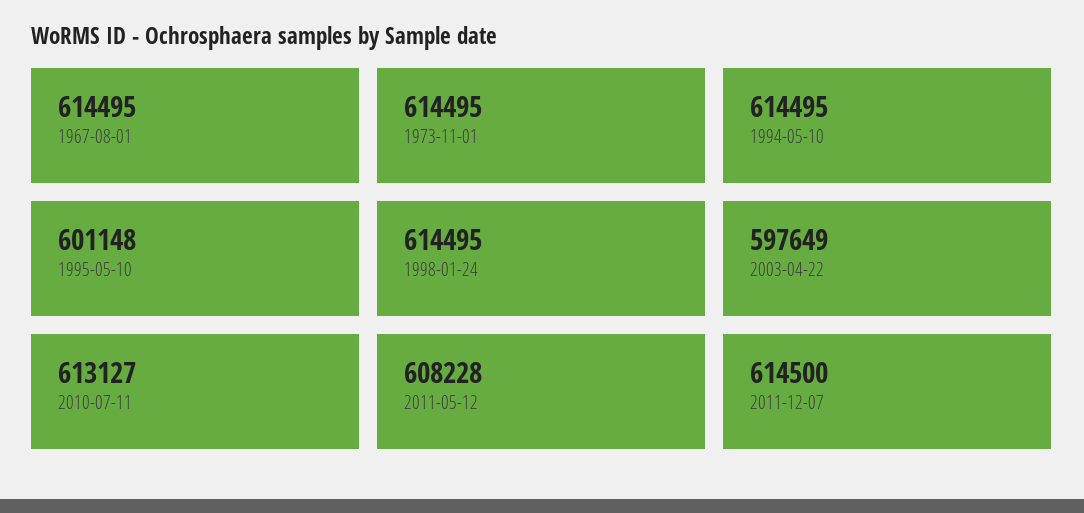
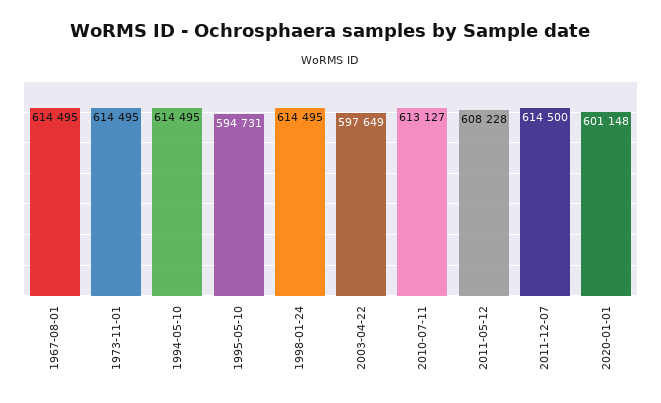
1995-05-10: 601148 -> 594731
2020-01-01: none -> 601148

